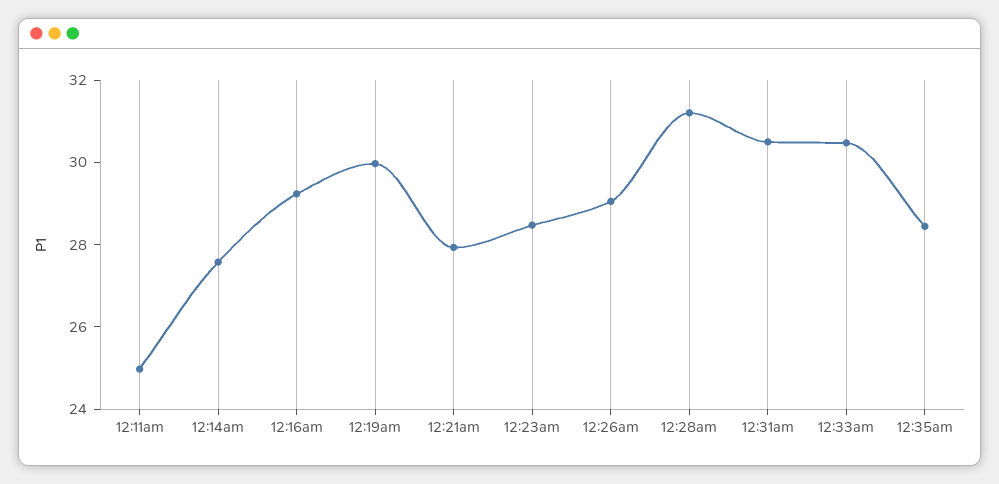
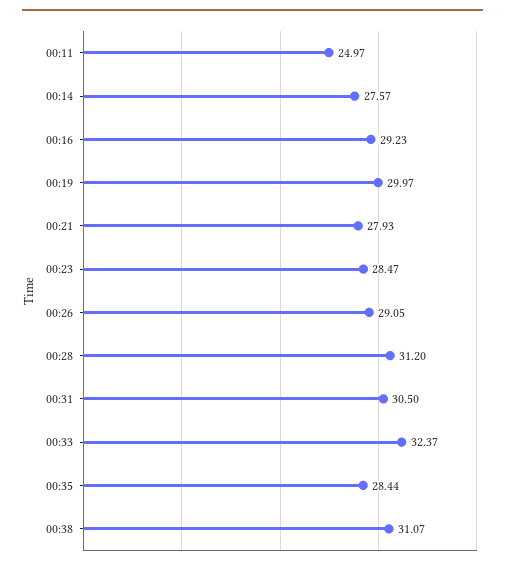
12:33am: 30.5 -> 32.37
00:38: none -> 31.07

